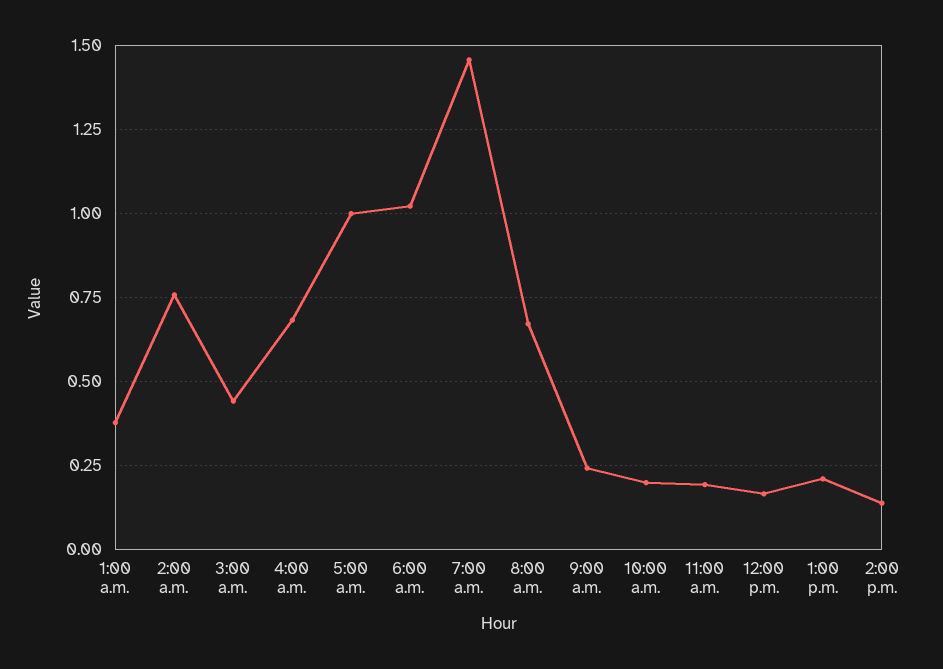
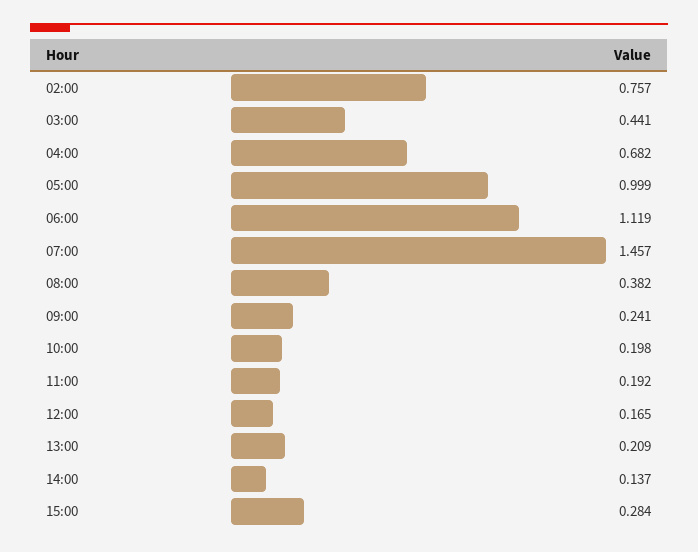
1:00 a.m.: 0.375 -> none
6:00 a.m.: 1.025 -> 1.119
8:00 a.m.: 0.675 -> 0.382
15:00: none -> 0.284

